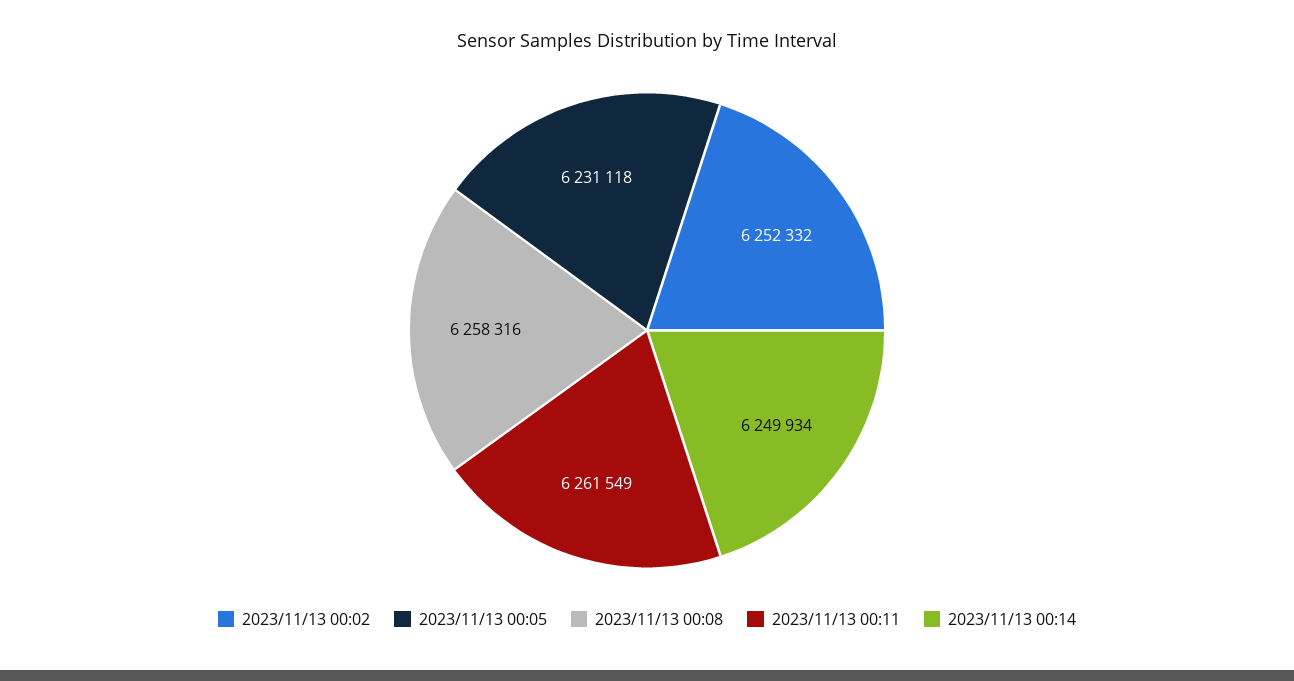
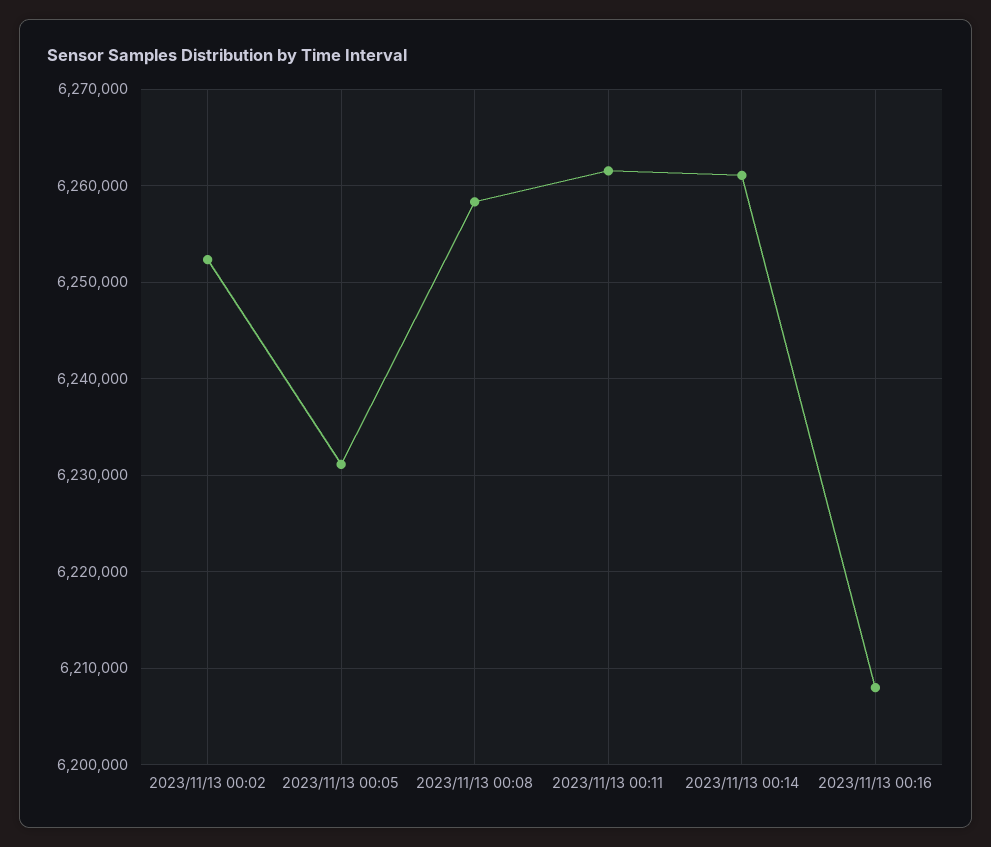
2023/11/13 00:14: 6249934 -> 6261000
2023/11/13 00:16: none -> 6208000

